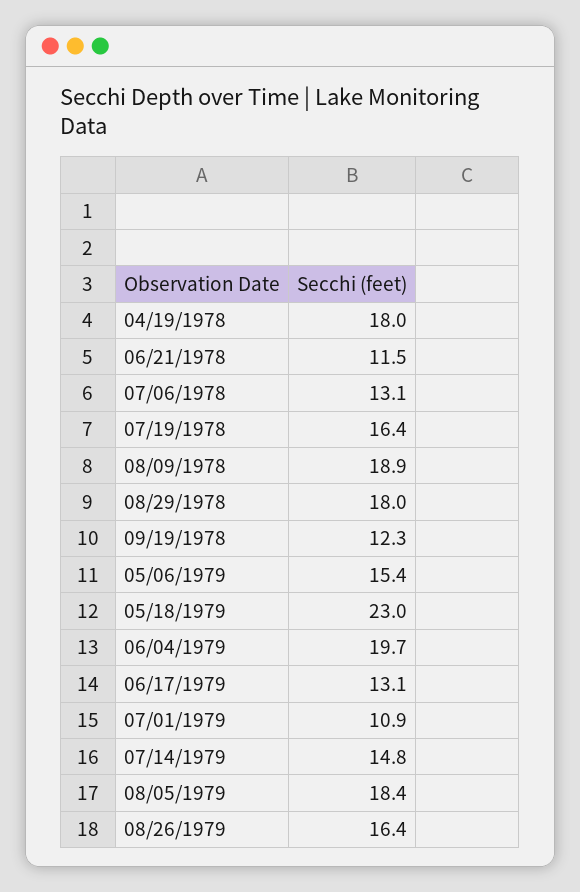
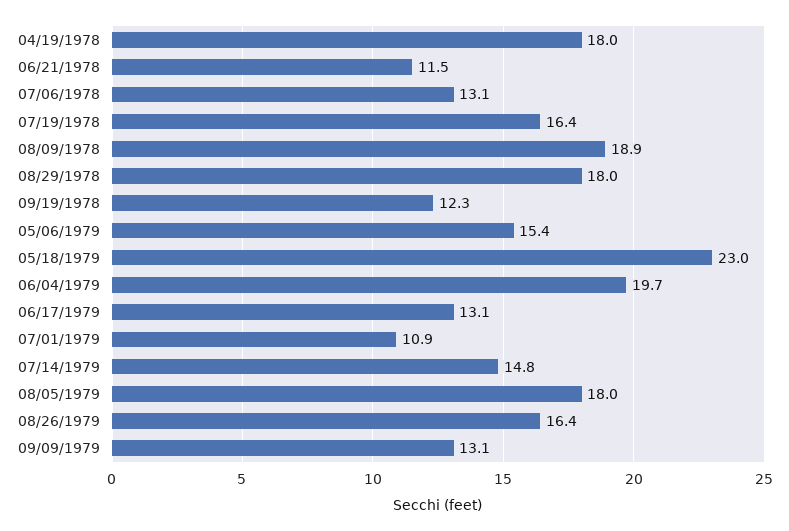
08/05/1979: 18.4 -> 18
09/09/1979: none -> 13.1

